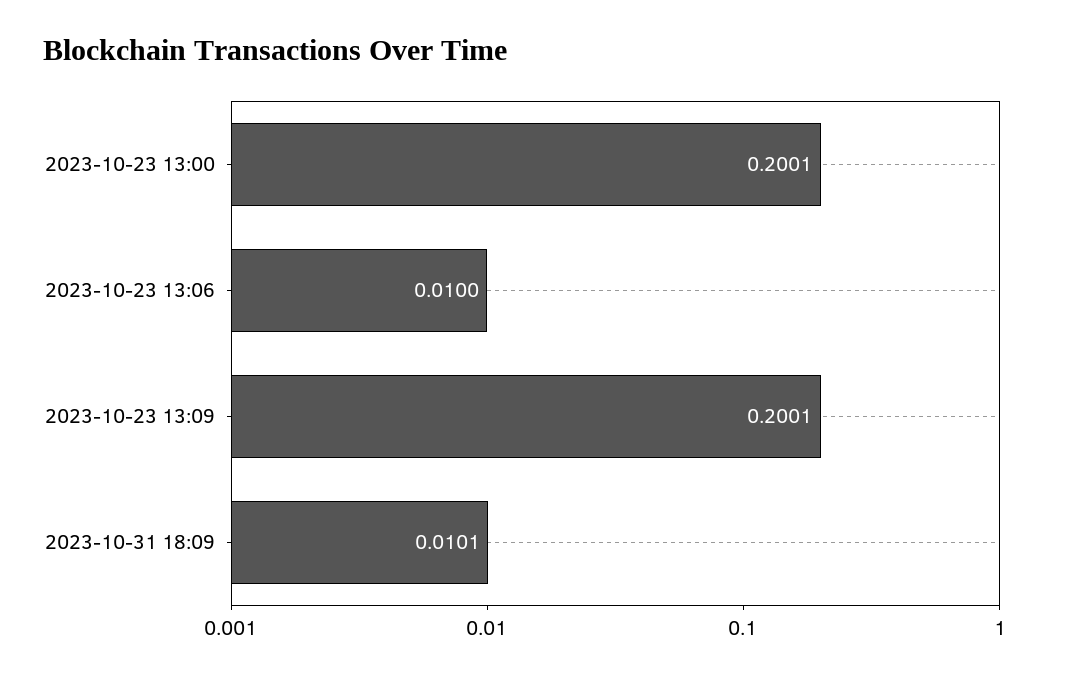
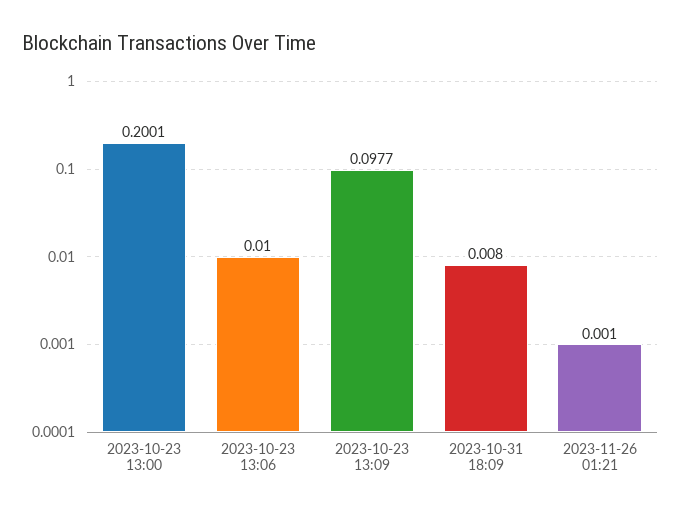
2023-10-23 13:09: 0.2001 -> 0.0977
2023-10-31 18:09: 0.0101 -> 0.008
2023-11-26 01:21: none -> 0.001

